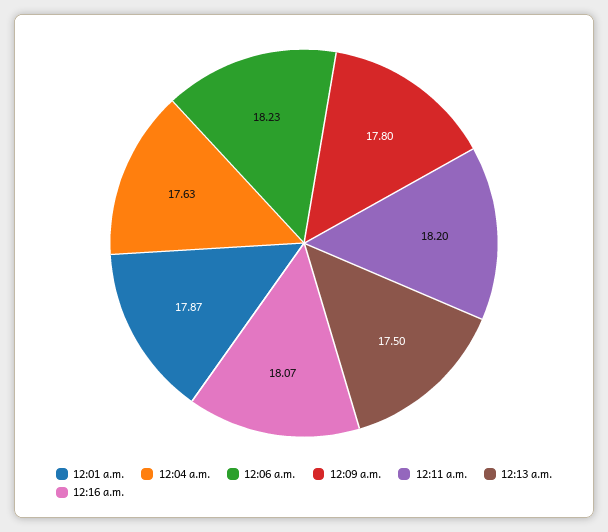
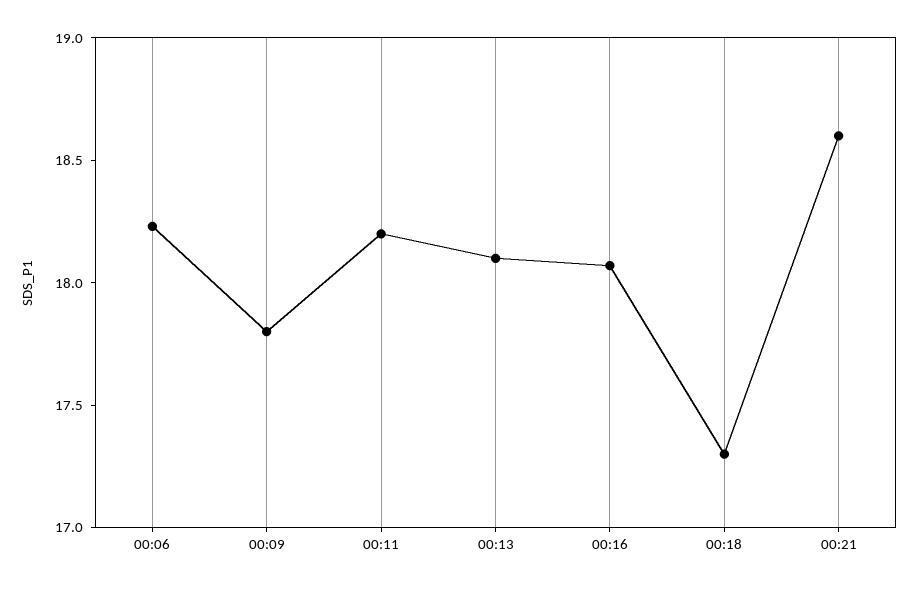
12:01 a.m.: 17.87 -> none
12:04 a.m.: 17.63 -> none
12:13 a.m.: 17.5 -> 18.1
00:18: none -> 17.3
00:21: none -> 18.6

